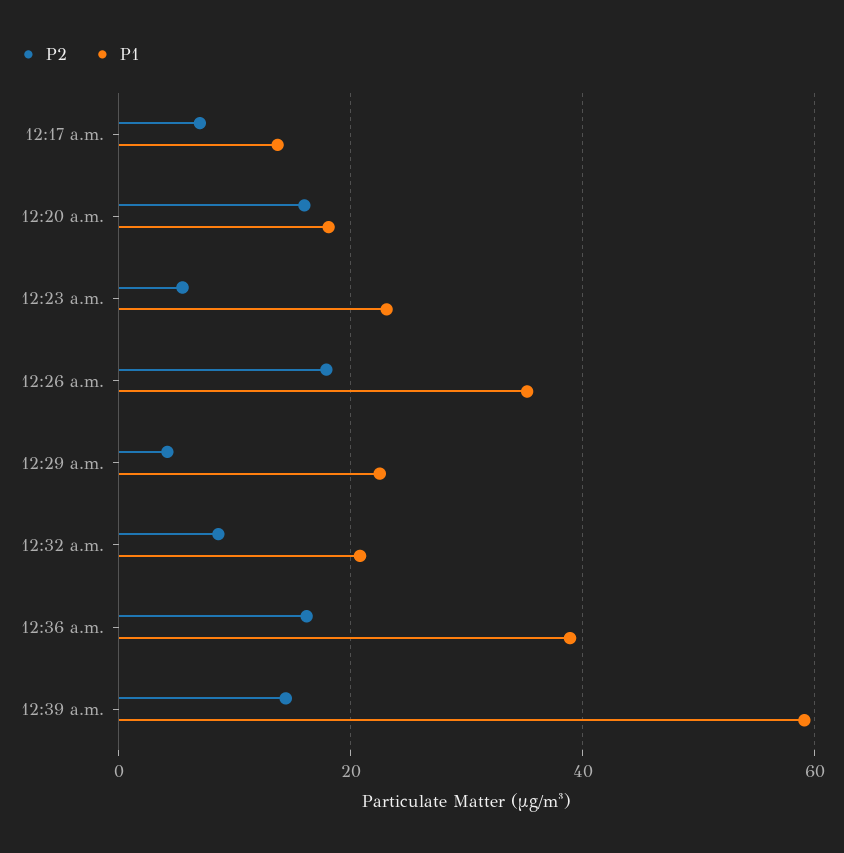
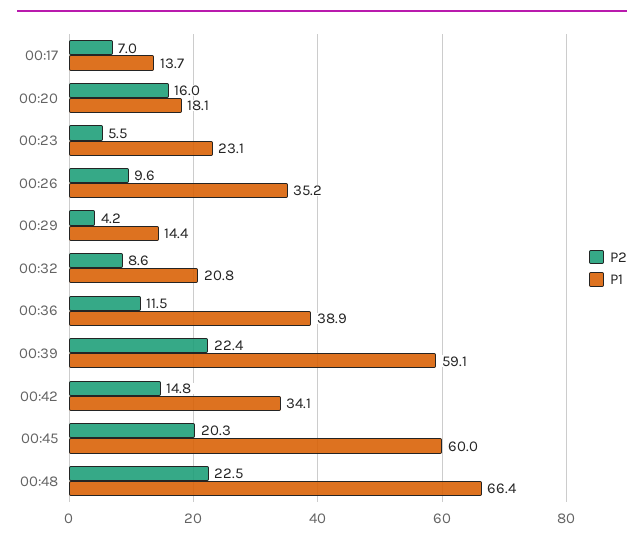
P2, 12:26 a.m.: 18 -> 9.6
P1, 12:29 a.m.: 22 -> 14.4
P2, 12:36 a.m.: 16 -> 11.5
P2, 12:39 a.m.: 14 -> 22.4
P2, 00:42: none -> 14.8
P1, 00:42: none -> 34.1
P2, 00:45: none -> 20.3
P1, 00:45: none -> 60
P2, 00:48: none -> 22.5
P1, 00:48: none -> 66.4

